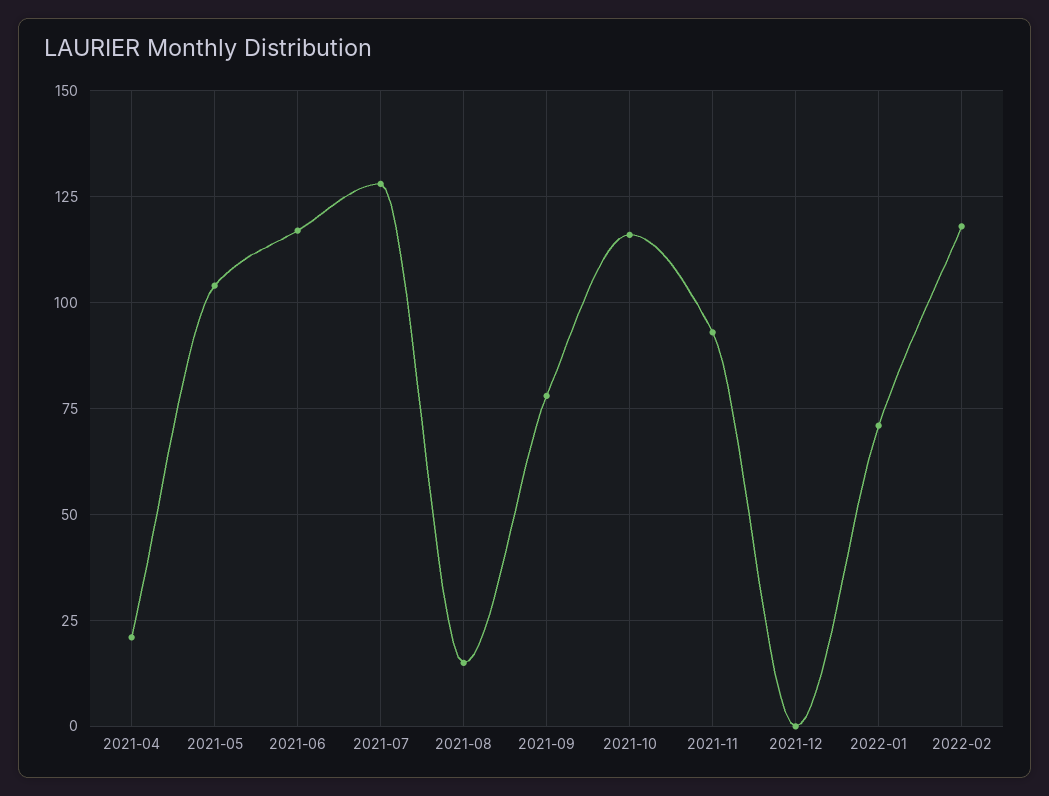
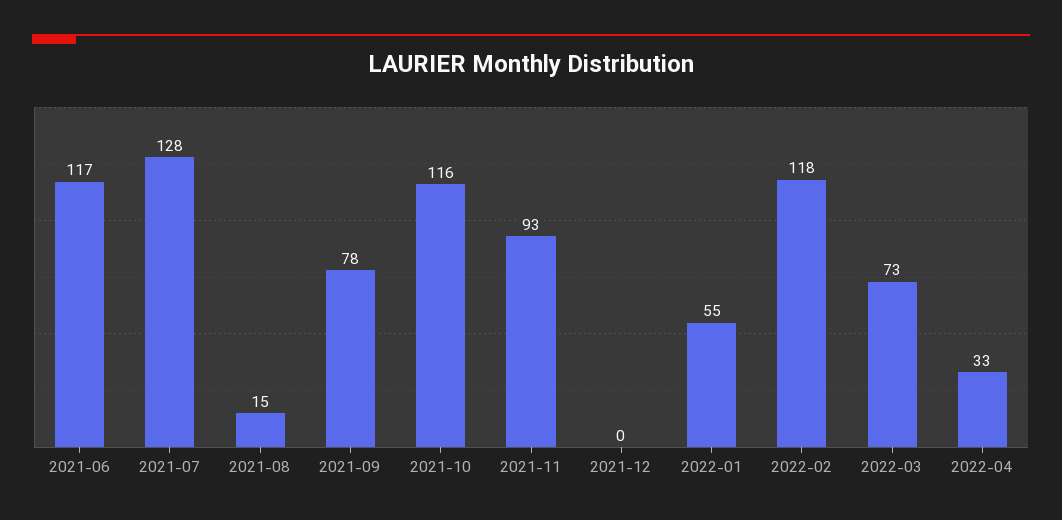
2021-04: 20 -> none
2021-05: 105 -> none
2022-01: 70 -> 55
2022-03: none -> 73
2022-04: none -> 33

